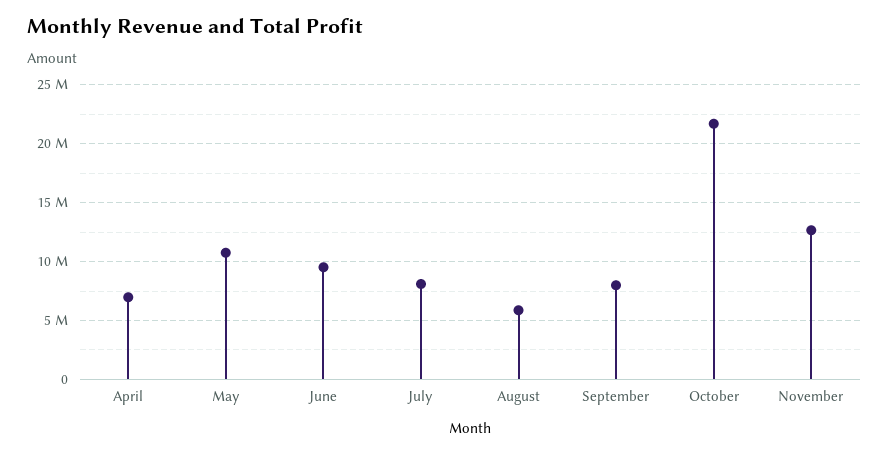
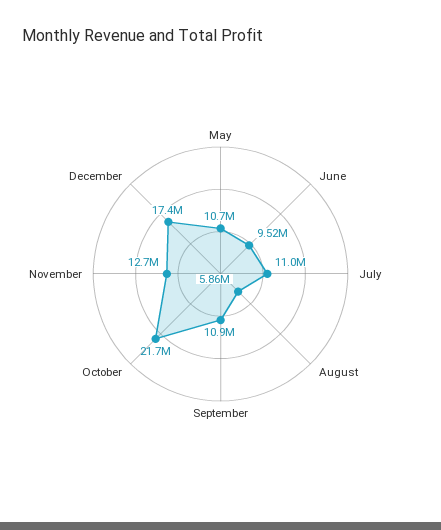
April: 7000000 -> none
July: 8000000 -> 11000000
September: 8000000 -> 10900000
December: none -> 17400000

